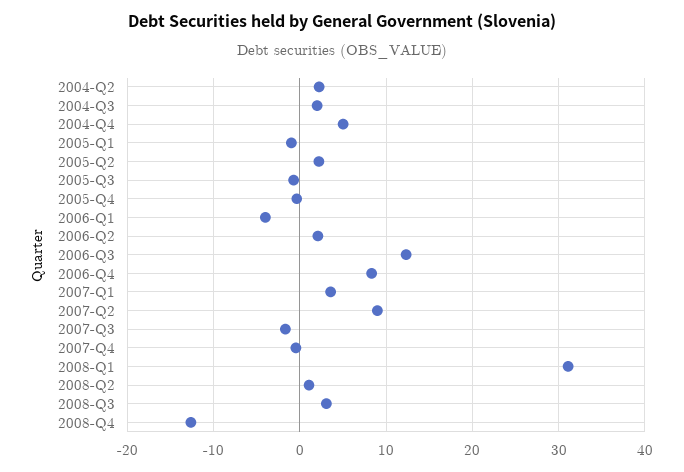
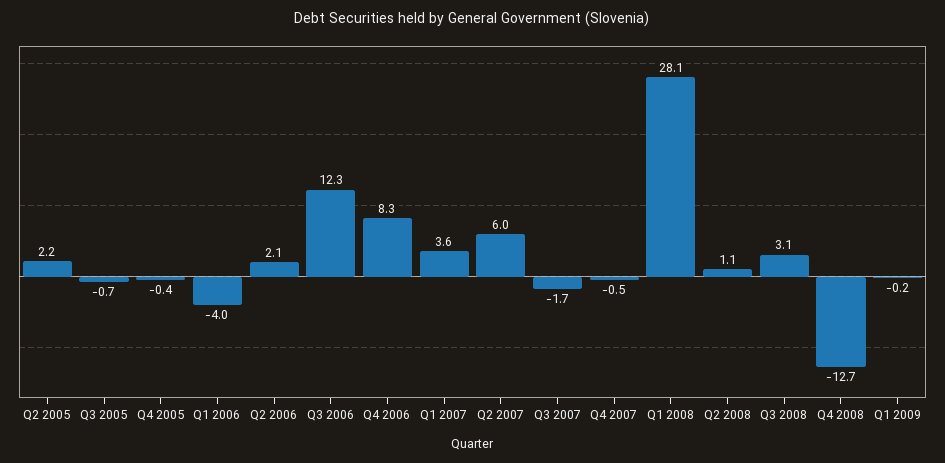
2004-Q2: 2 -> none
2004-Q3: 2 -> none
2004-Q4: 5 -> none
2005-Q1: -1 -> none
2007-Q2: 9 -> 6
2008-Q1: 31 -> 28.1
Q1 2009: none -> -0.2

